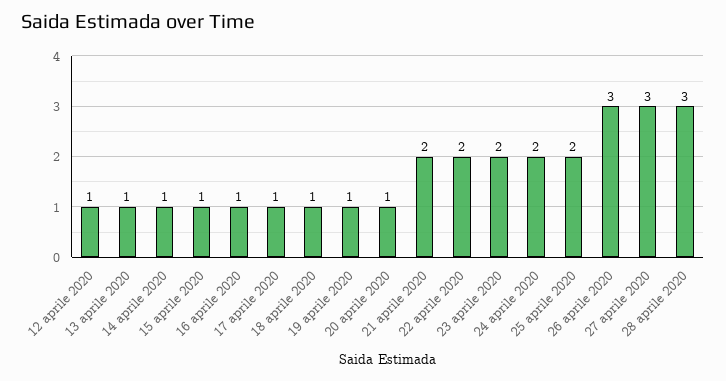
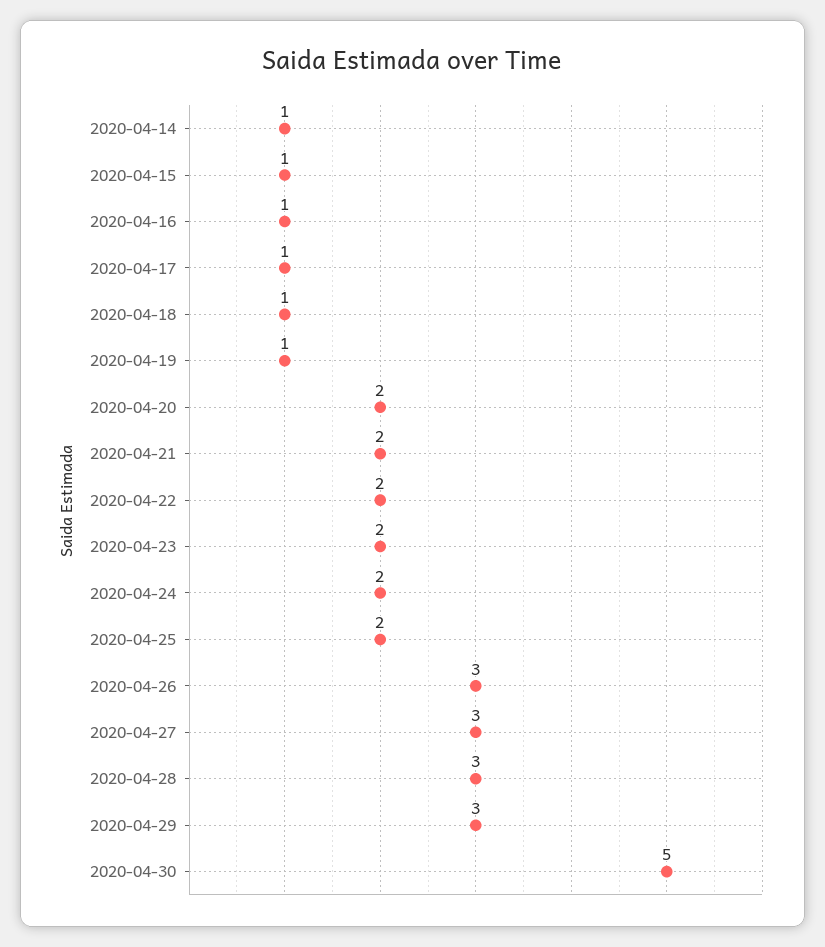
12 aprile 2020: 1 -> none
13 aprile 2020: 1 -> none
20 aprile 2020: 1 -> 2
2020-04-29: none -> 3
2020-04-30: none -> 5

